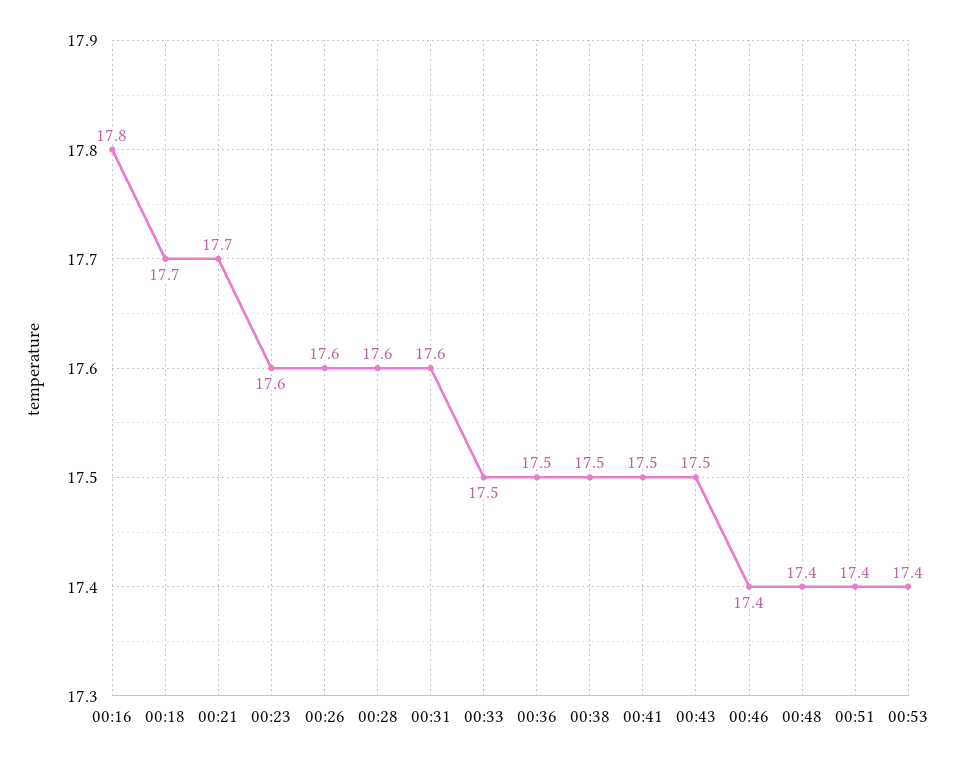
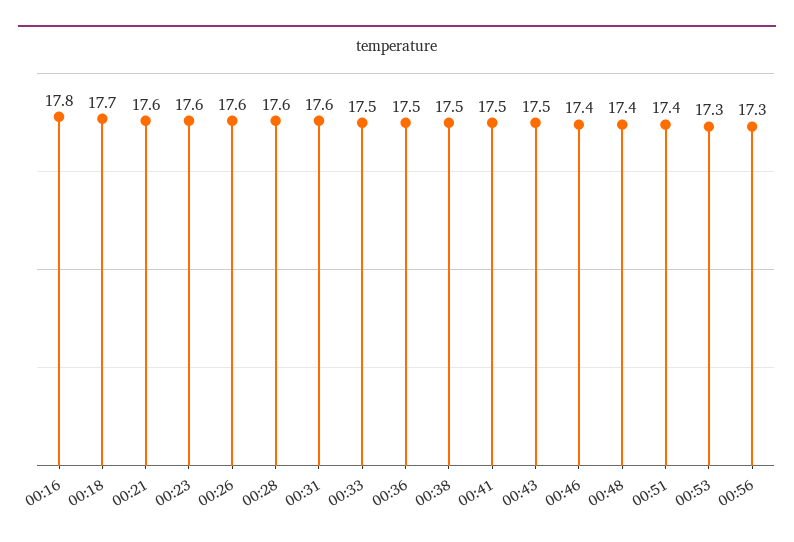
00:21: 17.7 -> 17.6
00:53: 17.4 -> 17.3
00:56: none -> 17.3

